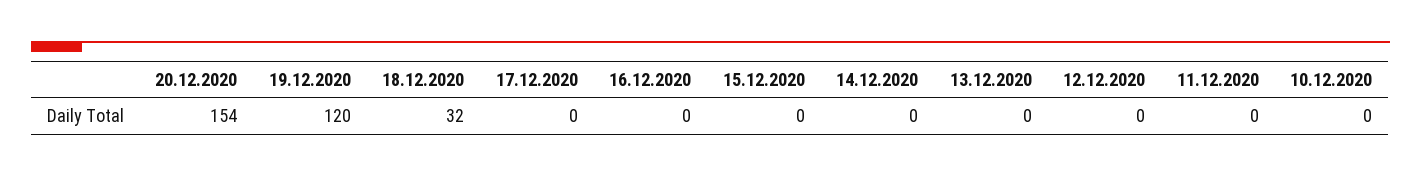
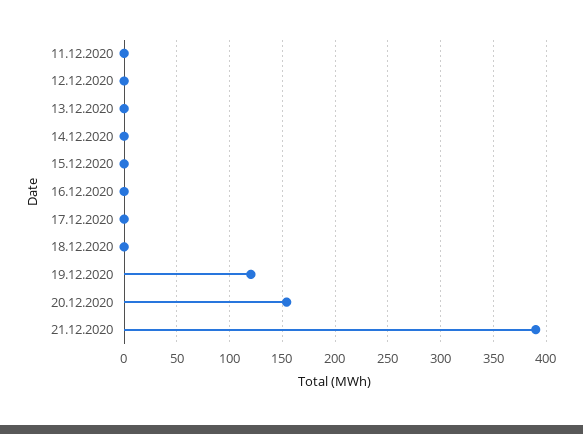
18.12.2020: 32 -> 0
10.12.2020: 0 -> none
21.12.2020: none -> 390

